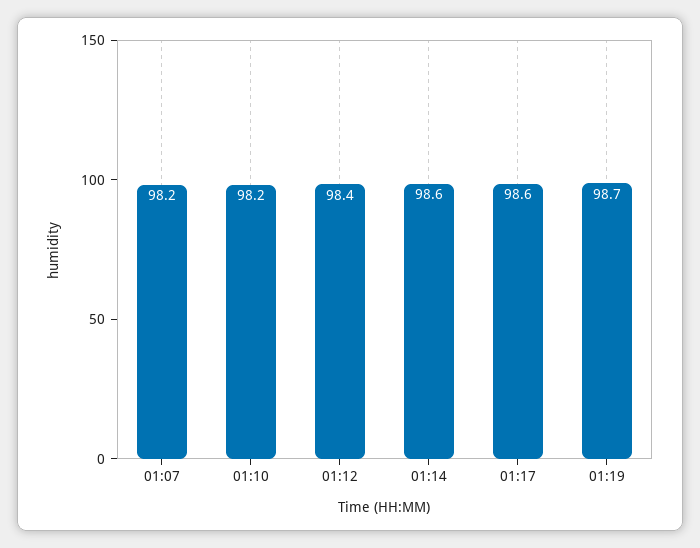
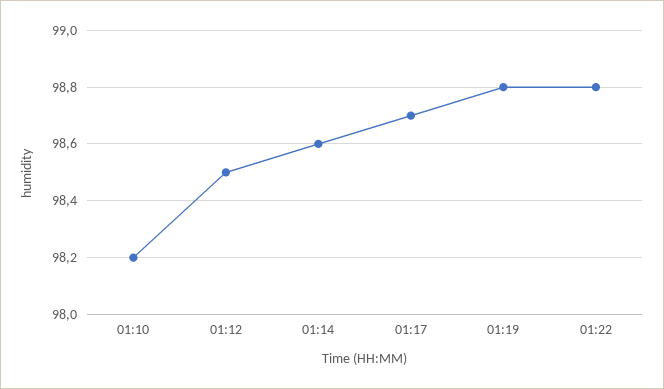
01:07: 98.2 -> none
01:12: 98.4 -> 98.5
01:17: 98.6 -> 98.7
01:19: 98.7 -> 98.8
01:22: none -> 98.8

